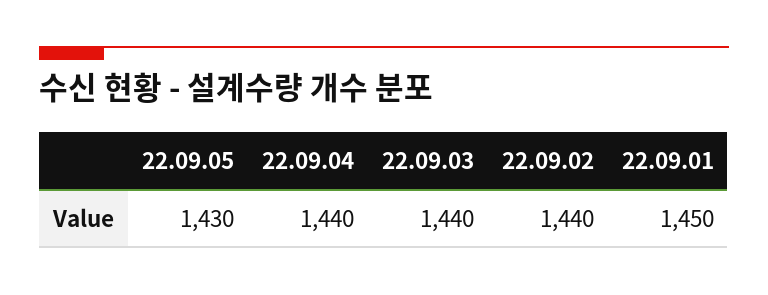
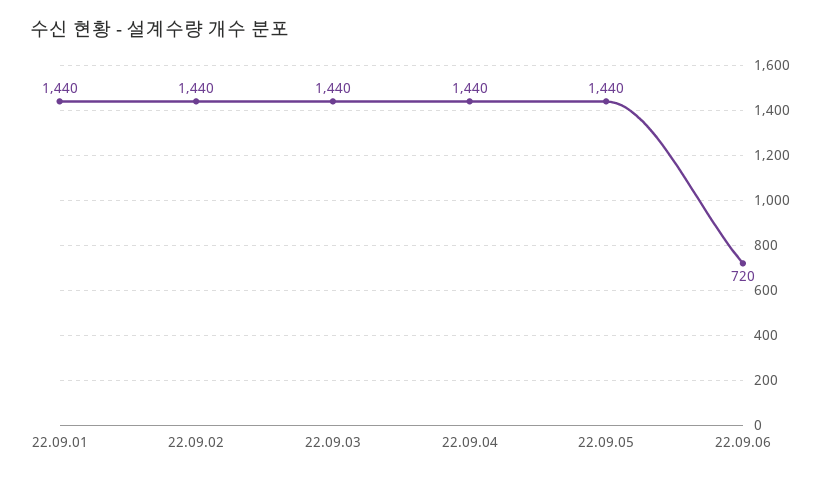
22.09.05: 1430 -> 1440
22.09.01: 1450 -> 1440
22.09.06: none -> 720

